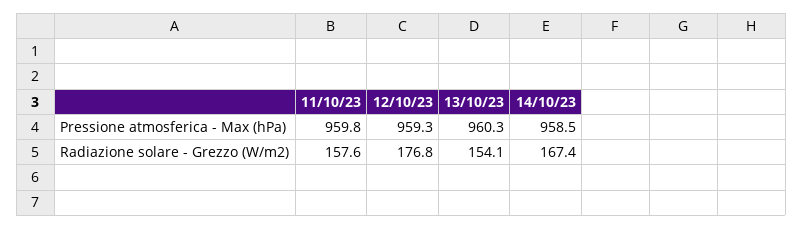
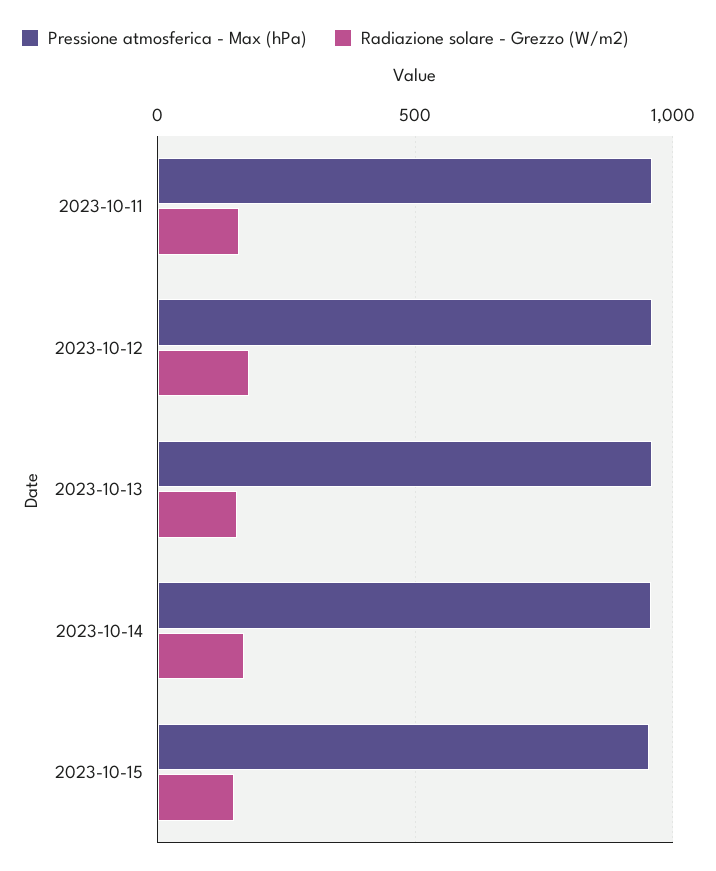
Pressione atmosferica - Max (hPa), 2023-10-15: none -> 950
Radiazione solare - Grezzo (W/m2), 2023-10-15: none -> 150

